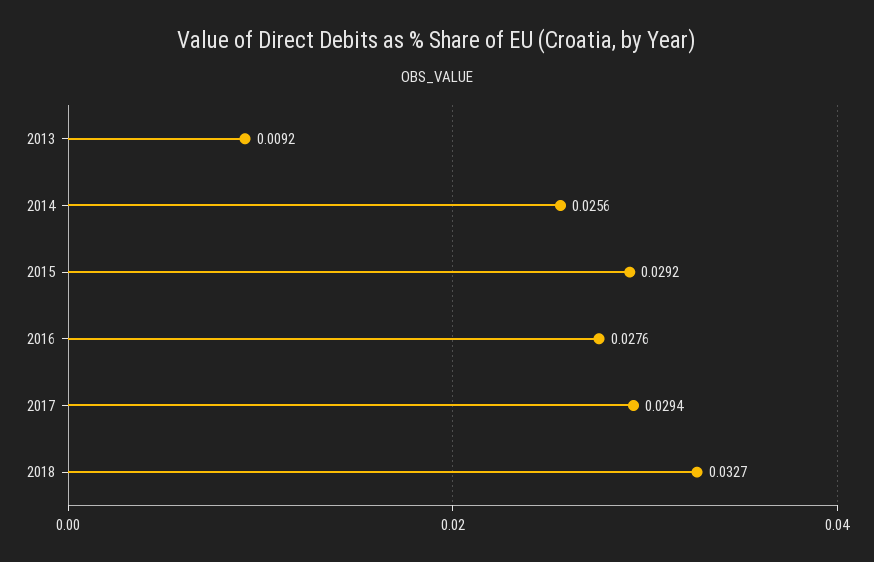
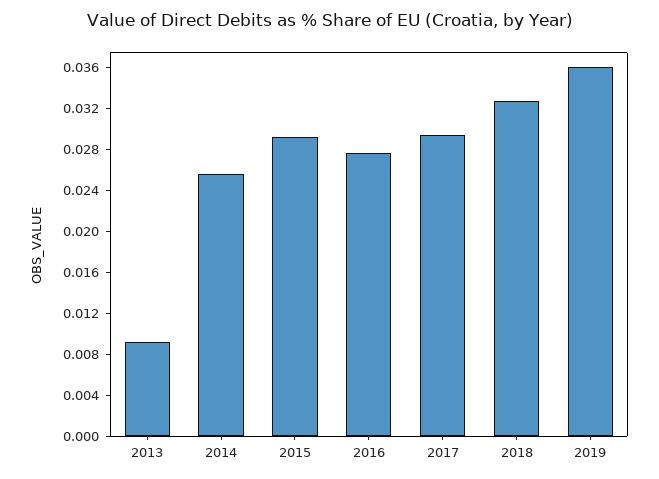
2019: none -> 0.036

